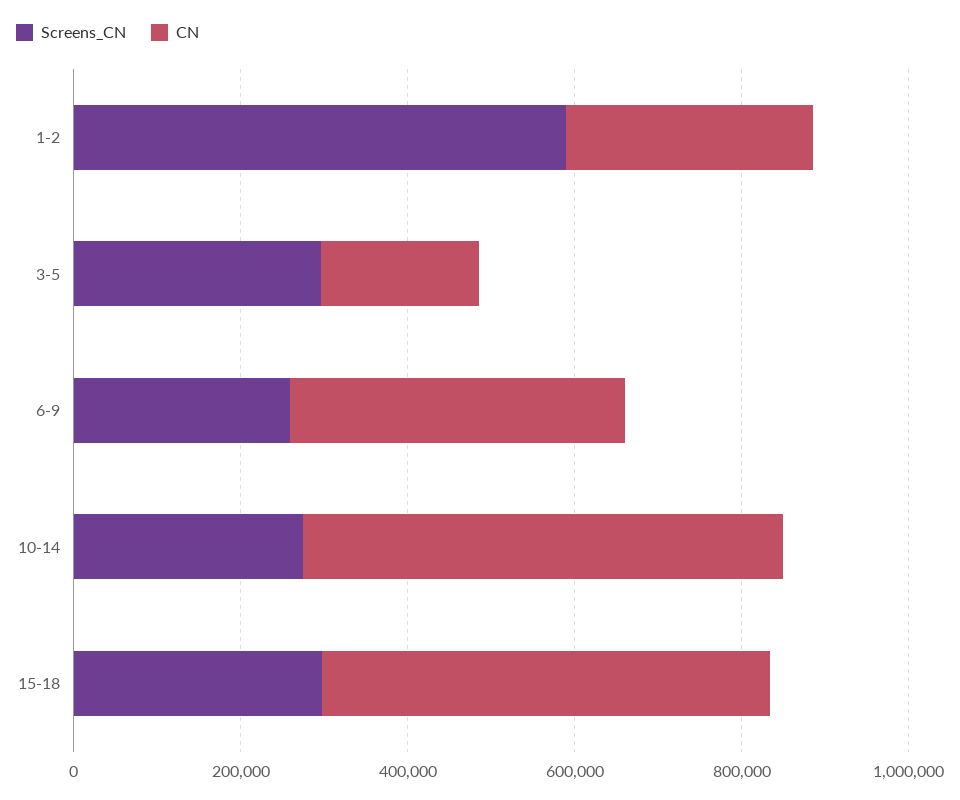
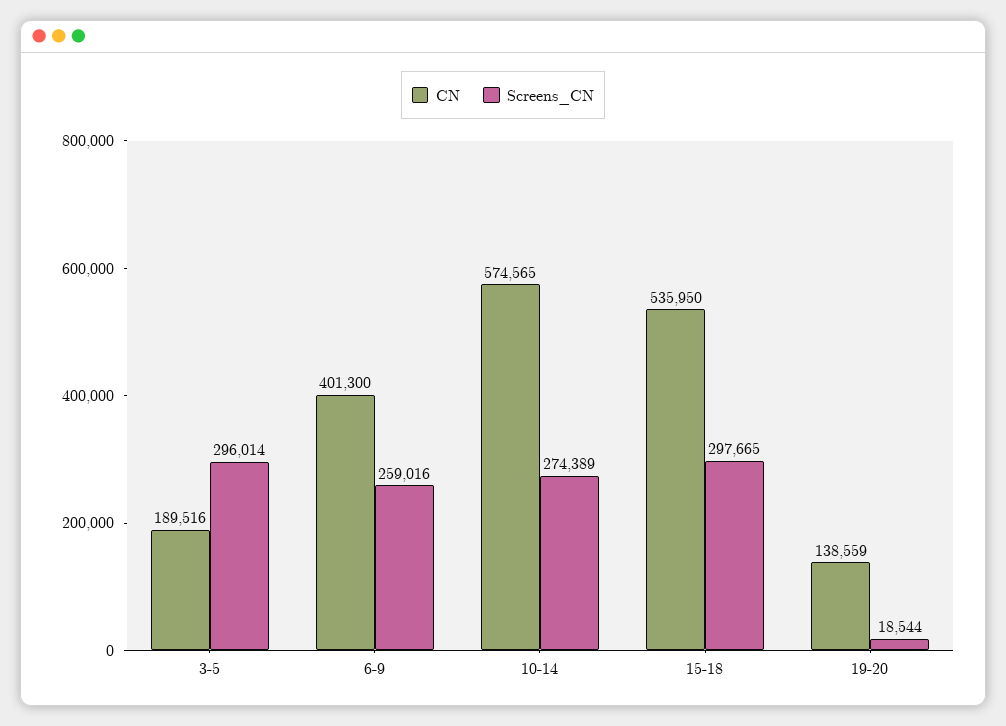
Screens_CN, 1-2: 600000 -> none
CN, 1-2: 300000 -> none
CN, 19-20: none -> 138559
Screens_CN, 19-20: none -> 18544

